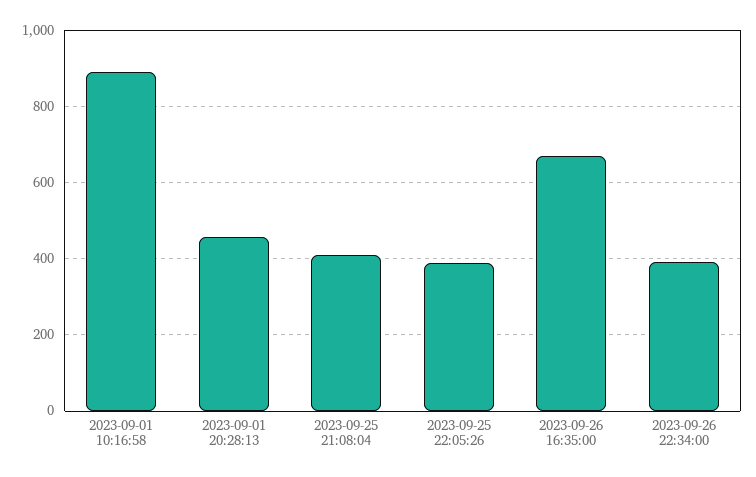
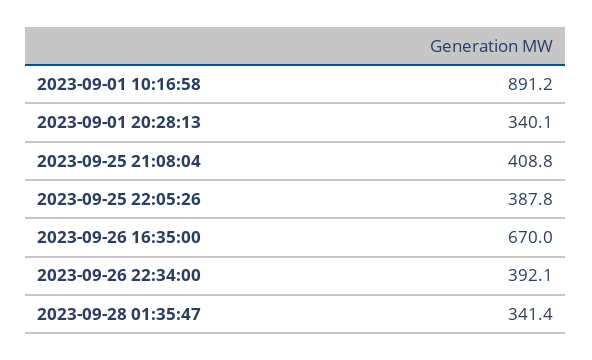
2023-09-01 20:28:13: 460 -> 340.1
2023-09-28 01:35:47: none -> 341.4

